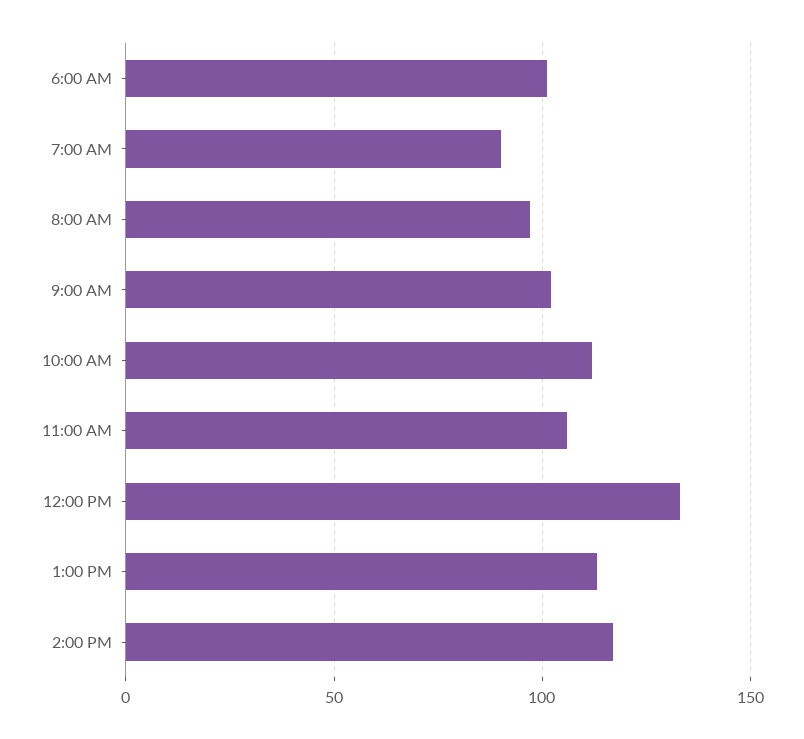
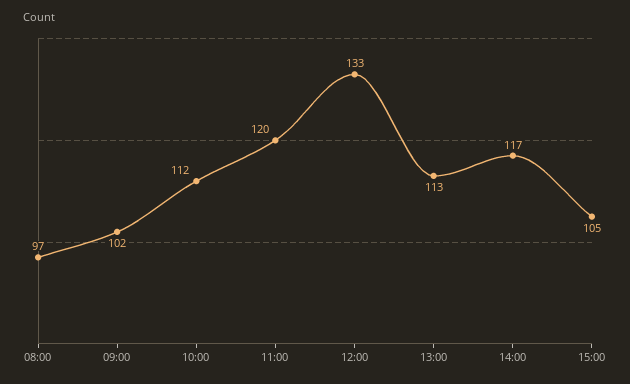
6:00 AM: 100 -> none
7:00 AM: 90 -> none
11:00 AM: 105 -> 120
15:00: none -> 105

